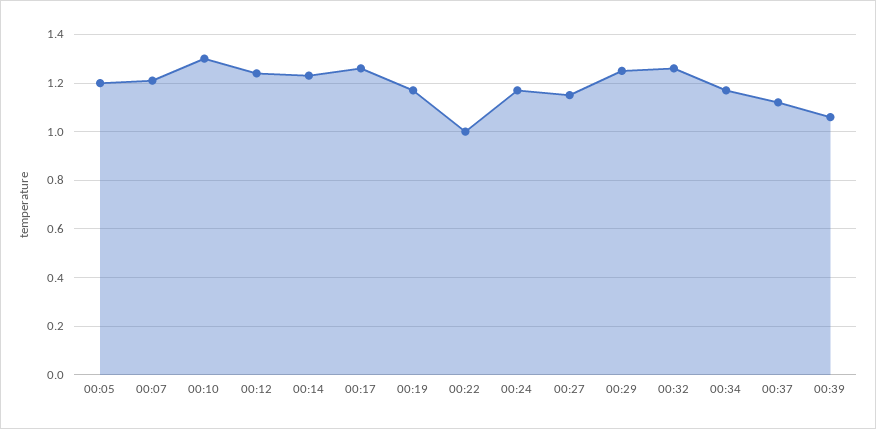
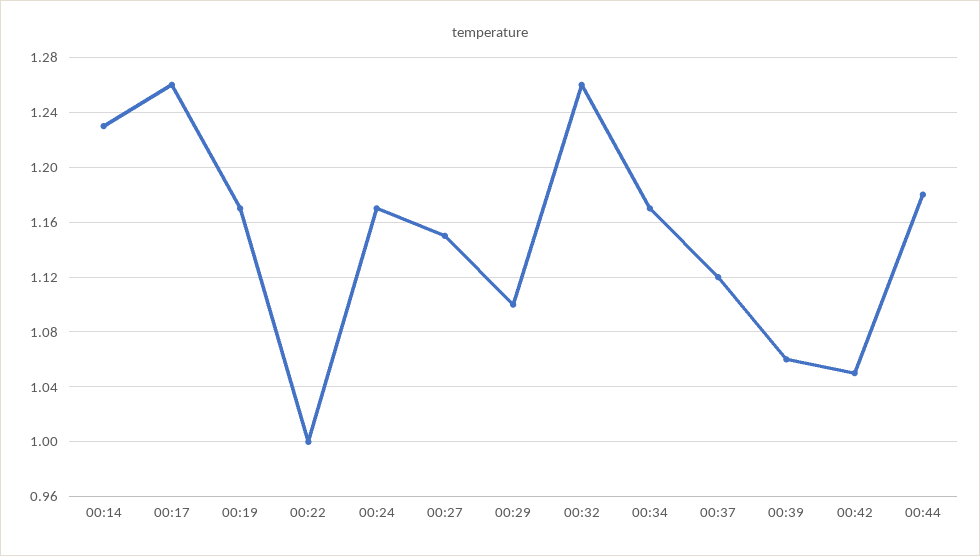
00:05: 1.2 -> none
00:07: 1.2 -> none
00:10: 1.3 -> none
00:12: 1.25 -> none
00:29: 1.25 -> 1.1
00:42: none -> 1.05
00:44: none -> 1.18

